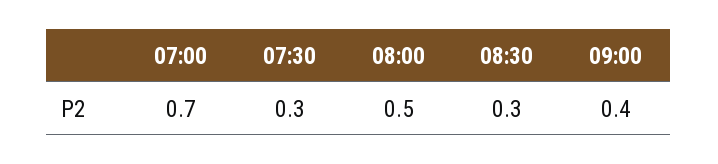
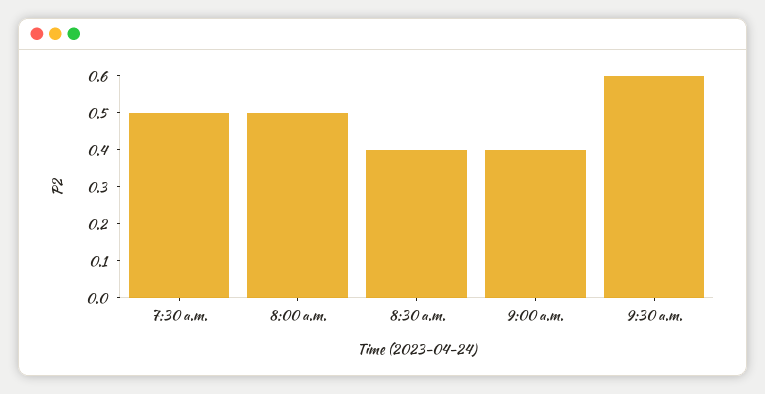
07:00: 0.7 -> none
07:30: 0.3 -> 0.5
08:30: 0.3 -> 0.4
9:30 a.m.: none -> 0.6

